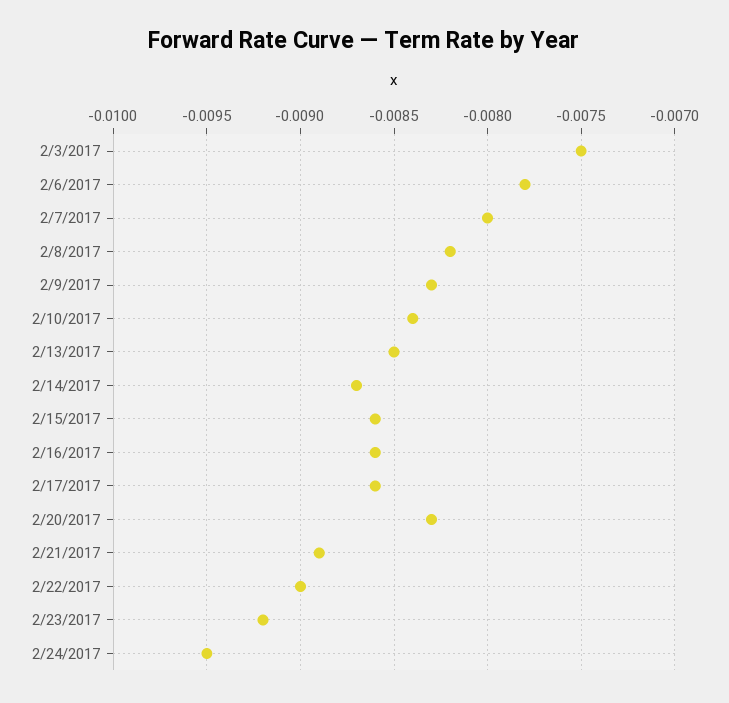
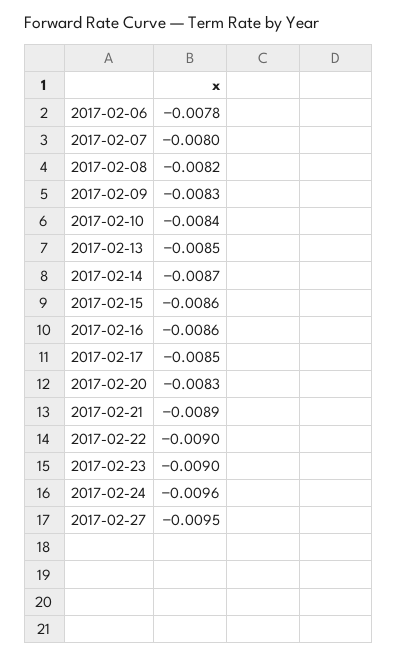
2/3/2017: -0.0075 -> none
2/17/2017: -0.0086 -> -0.0085
2/23/2017: -0.0092 -> -0.009
2/24/2017: -0.0095 -> -0.0096
2017-02-27: none -> -0.0095

